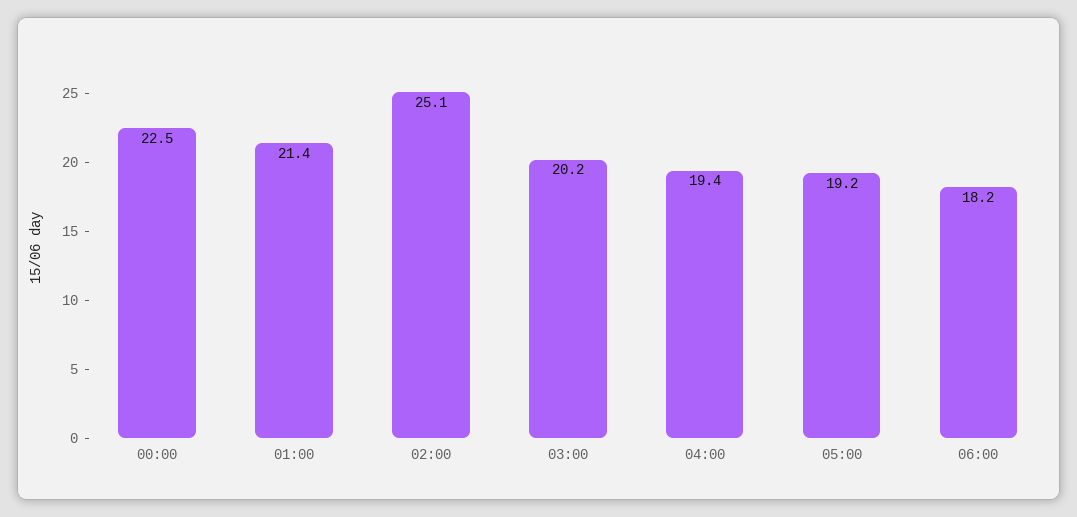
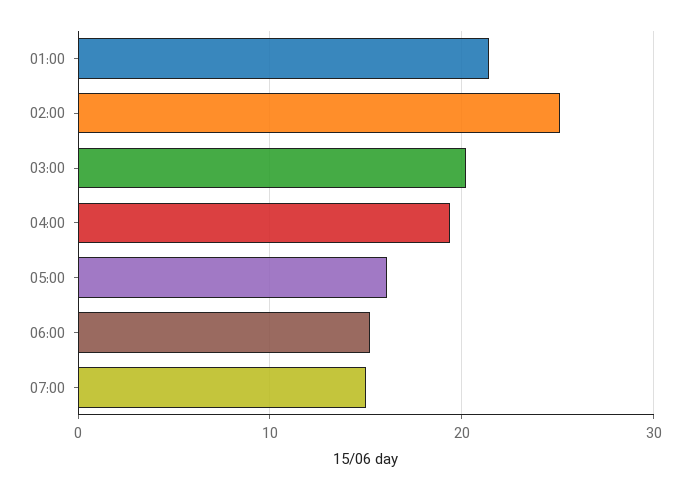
00:00: 22.5 -> none
05:00: 19.2 -> 16
06:00: 18.2 -> 15
07:00: none -> 15

